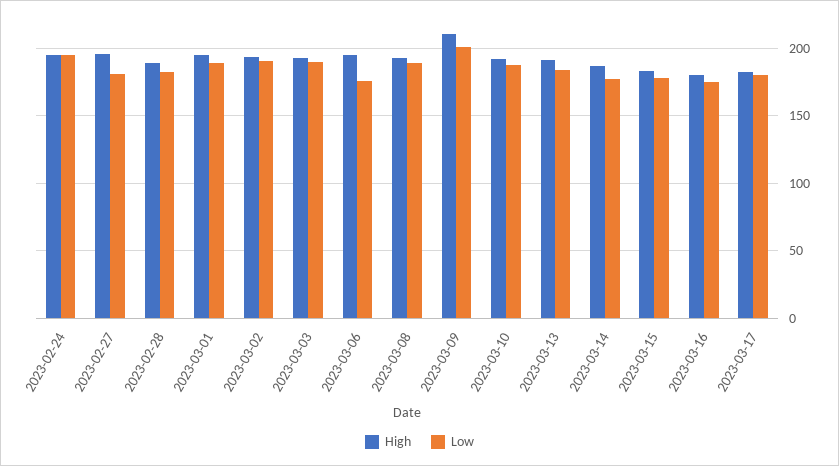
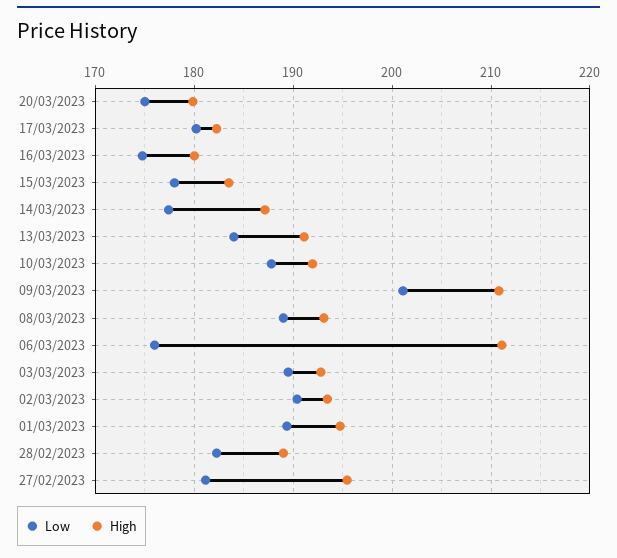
High, 2023-02-24: 195 -> none
Low, 2023-02-24: 195 -> none
High, 2023-03-06: 195 -> 211
Low, 20/03/2023: none -> 175
High, 20/03/2023: none -> 180

